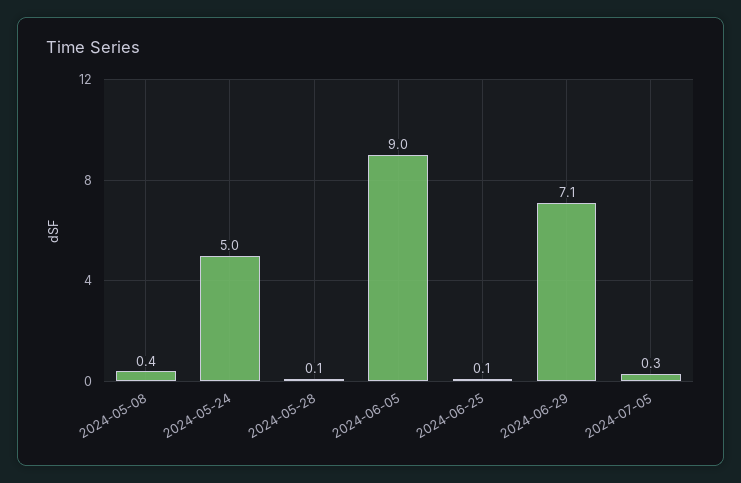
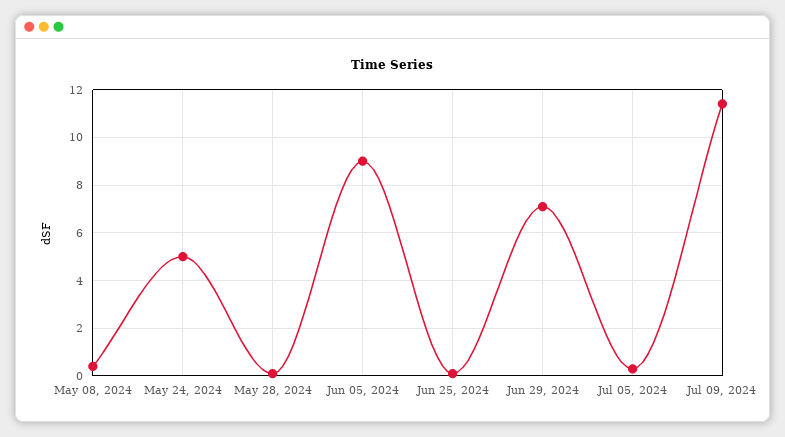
Jul 09, 2024: none -> 11.5

